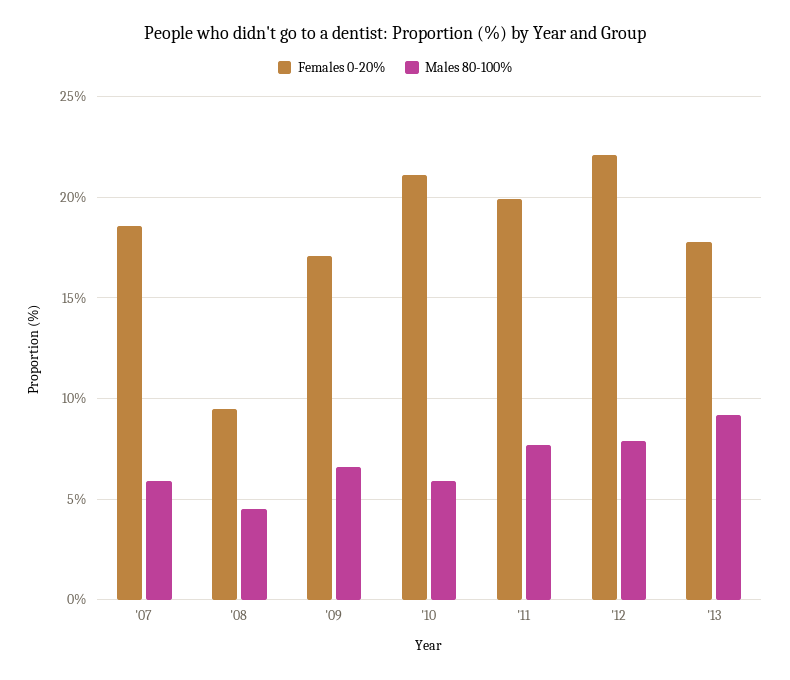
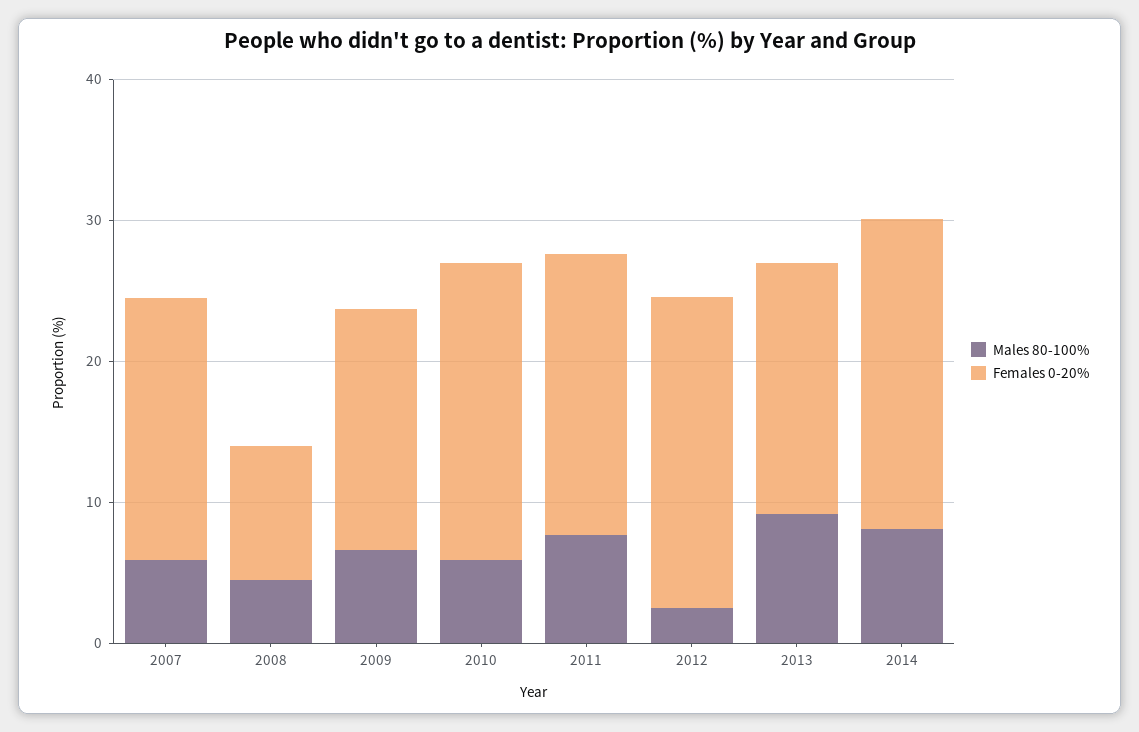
Males 80-100%, '12: 8 -> 2
Males 80-100%, 2014: none -> 8
Females 0-20%, 2014: none -> 22

